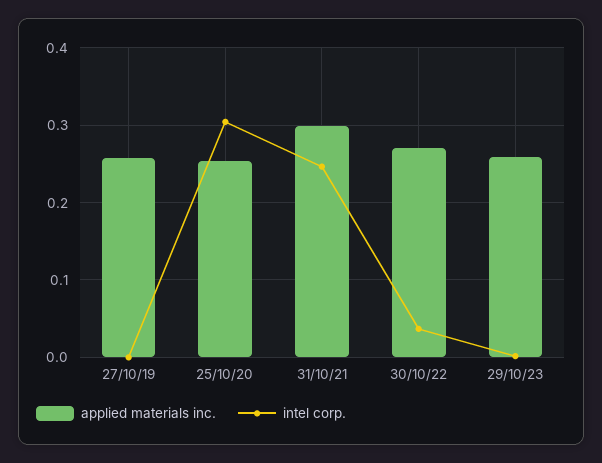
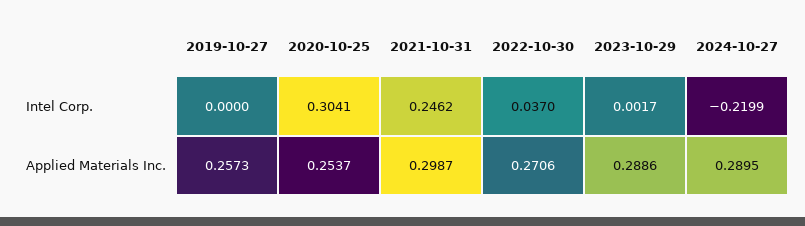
applied materials inc., 29/10/23: 0.26 -> 0.2886
intel corp., 2024-10-27: none -> -0.2199
applied materials inc., 2024-10-27: none -> 0.2895

